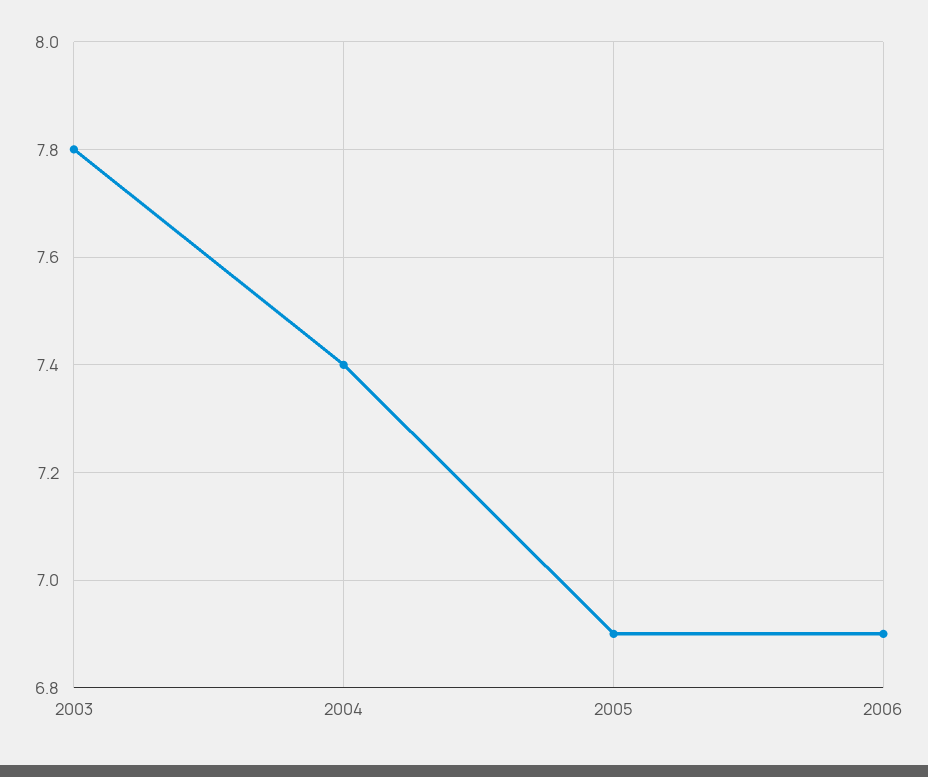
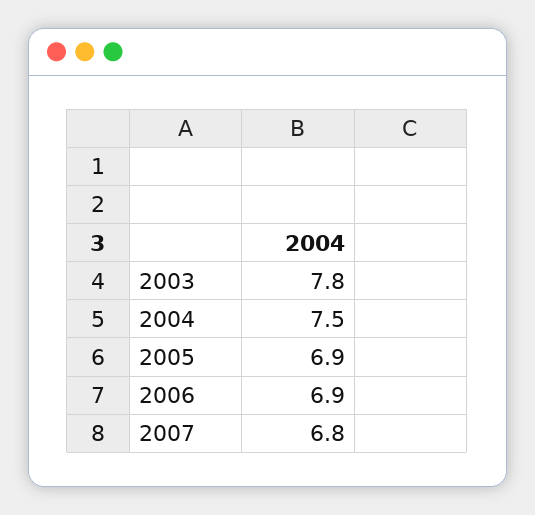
2004: 7.4 -> 7.5
2007: none -> 6.8

